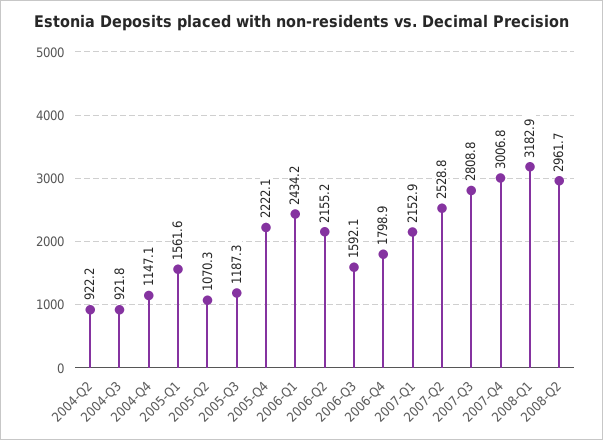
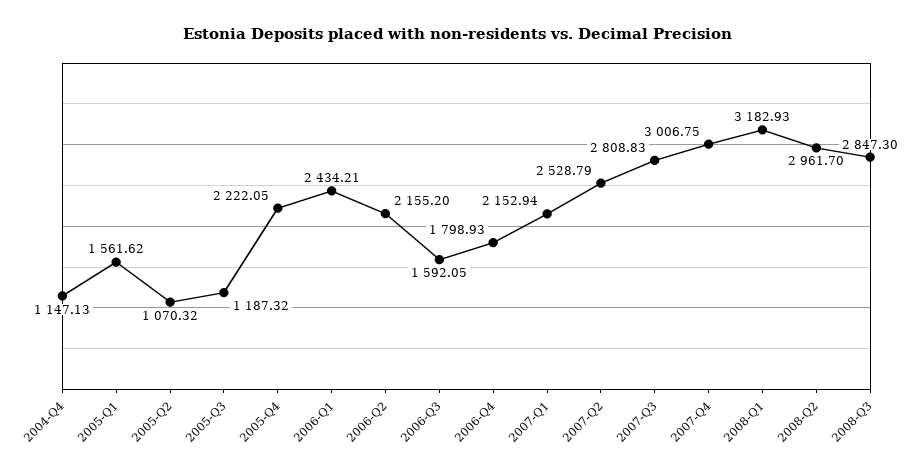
2004-Q2: 922.2 -> none
2004-Q3: 921.8 -> none
2008-Q3: none -> 2847.3

